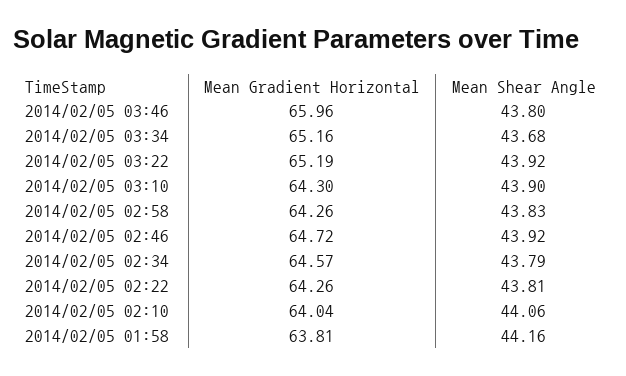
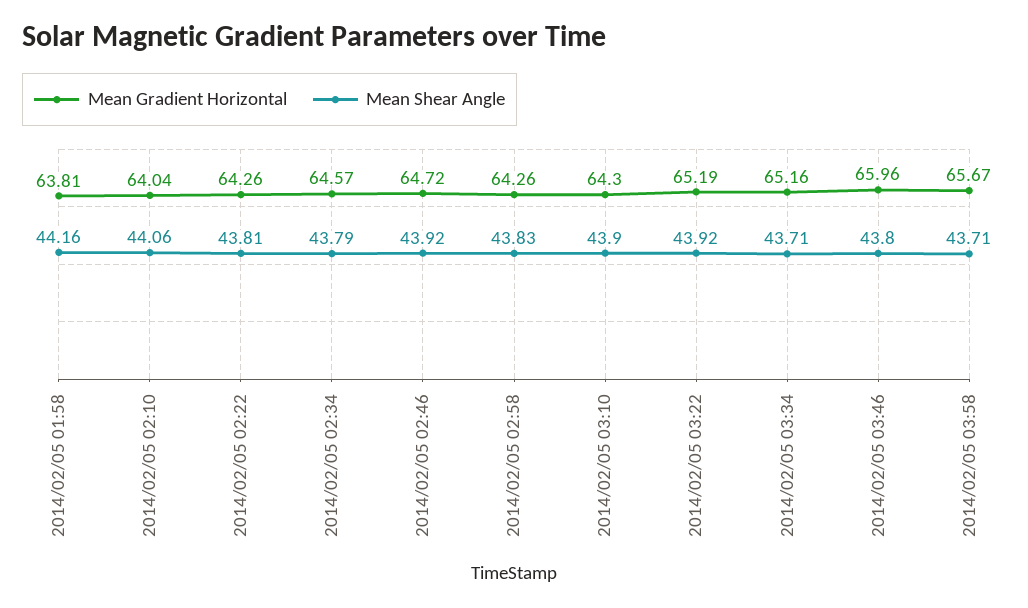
Mean Shear Angle, 2014/02/05 03:34: 43.68 -> 43.71
Mean Gradient Horizontal, 2014/02/05 03:58: none -> 65.67
Mean Shear Angle, 2014/02/05 03:58: none -> 43.71

